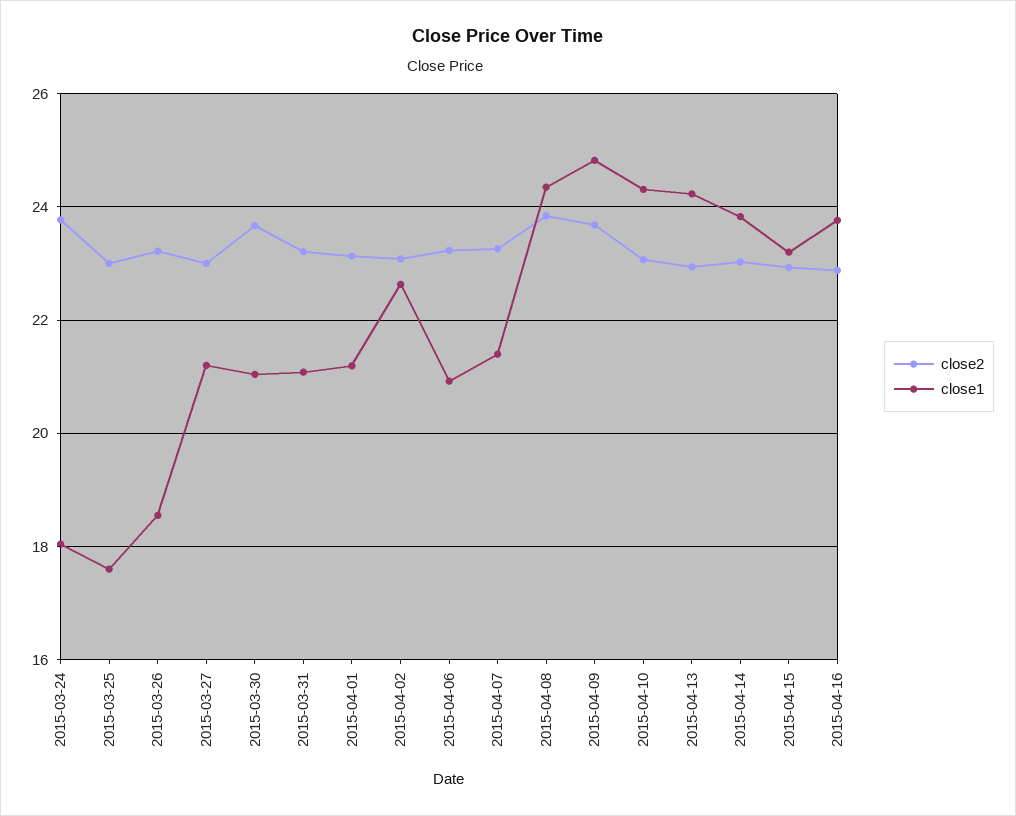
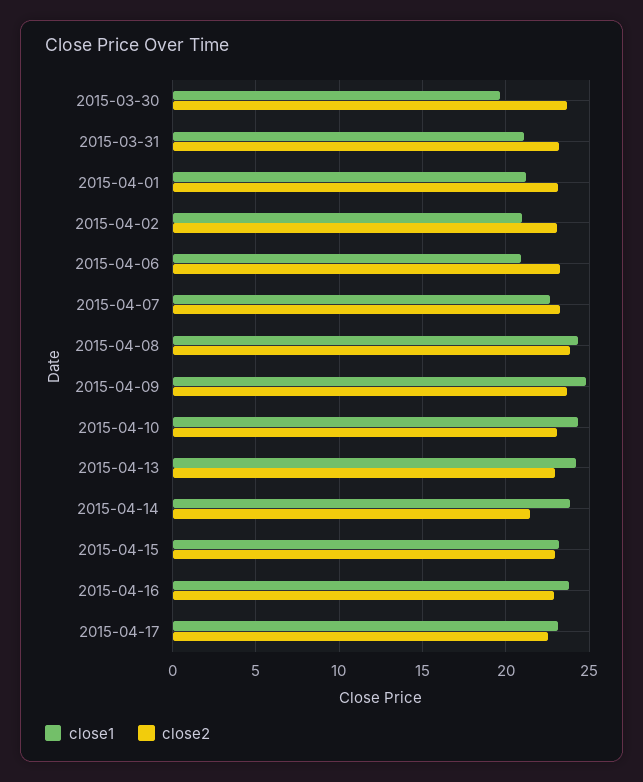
close2, 2015-03-24: 23.8 -> none
close1, 2015-03-24: 18 -> none
close2, 2015-03-25: 23 -> none
close1, 2015-03-25: 17.6 -> none
close2, 2015-03-26: 23.2 -> none
close1, 2015-03-26: 18.6 -> none
close2, 2015-03-27: 23 -> none
close1, 2015-03-27: 21.2 -> none
close1, 2015-03-30: 21 -> 19.5
close1, 2015-04-02: 22.6 -> 21
close1, 2015-04-07: 21.4 -> 22.5
close2, 2015-04-14: 23 -> 21.5
close1, 2015-04-17: none -> 23
close2, 2015-04-17: none -> 22.5

